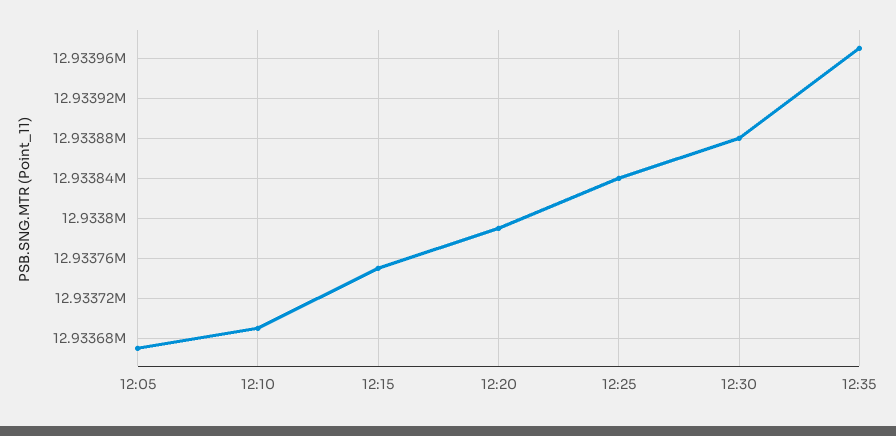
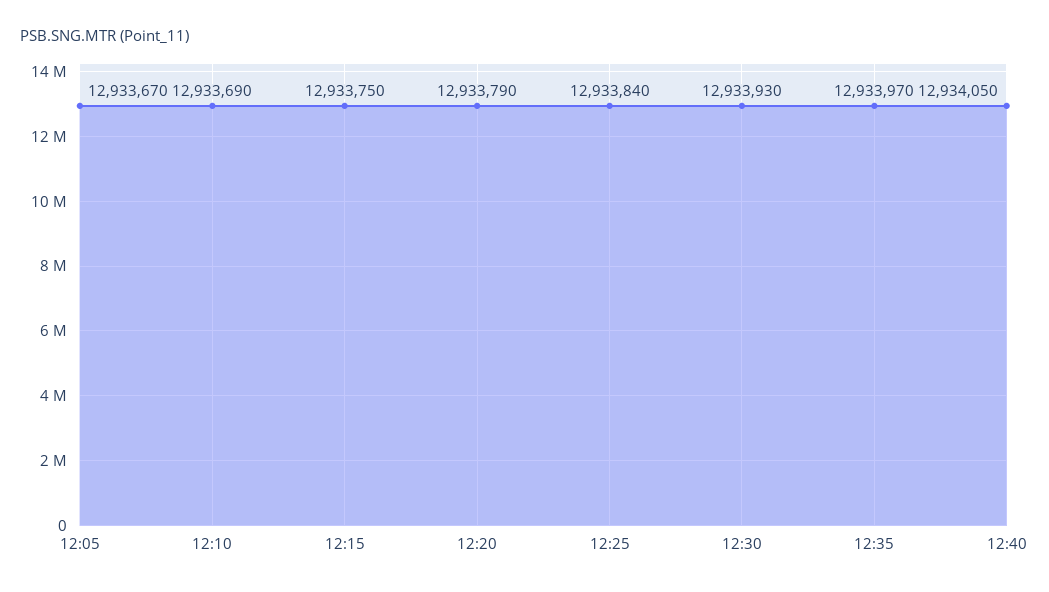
12:30: 12933880 -> 12933930
12:40: none -> 12934050

